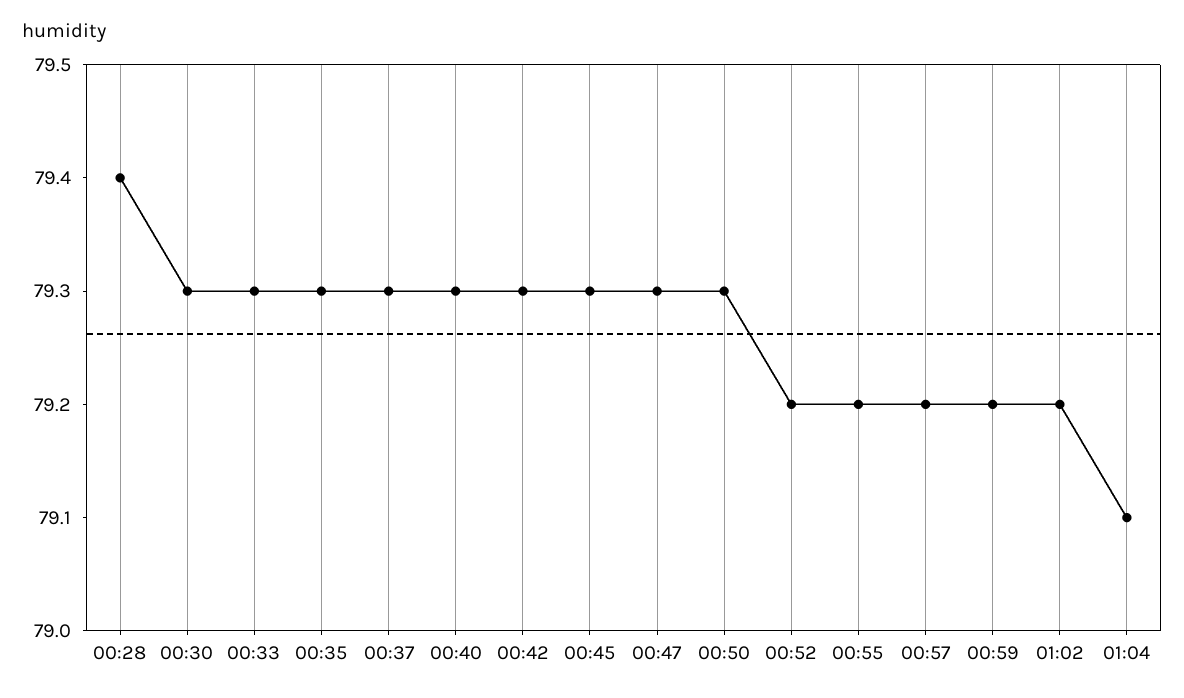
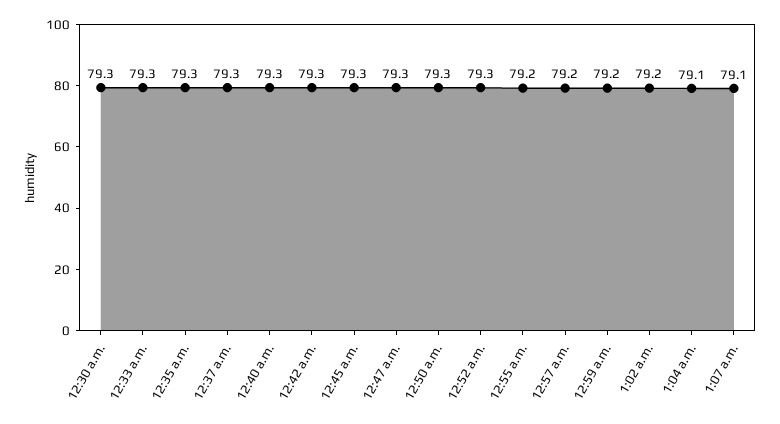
00:28: 79.4 -> none
00:52: 79.2 -> 79.3
1:07 a.m.: none -> 79.1

